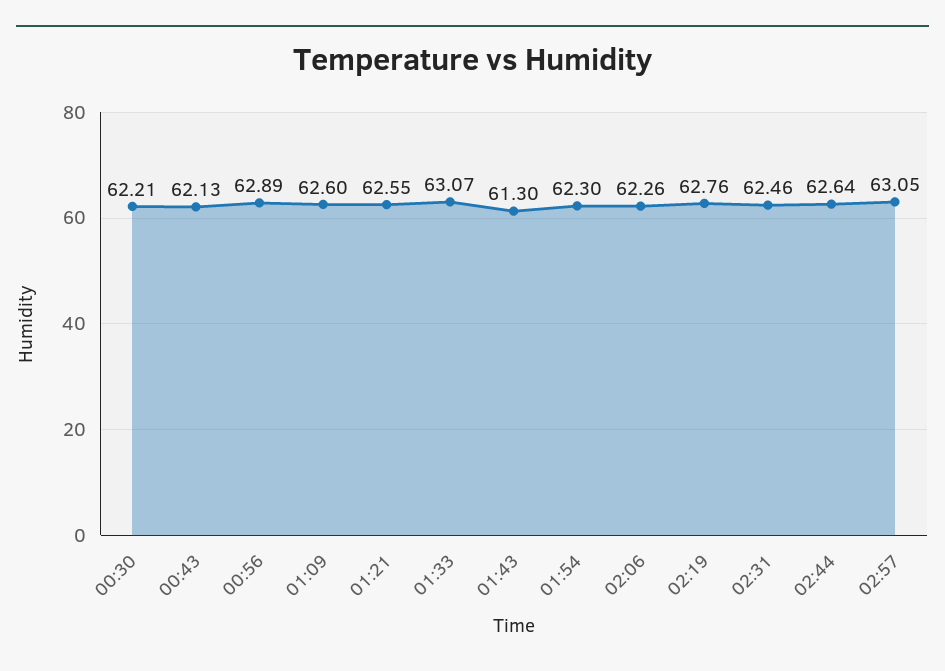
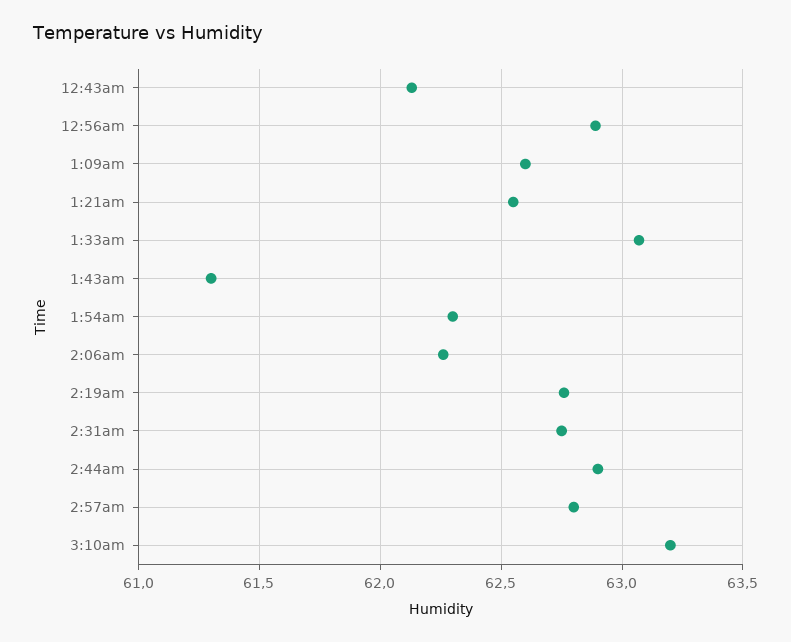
00:30: 62.21 -> none
02:31: 62.46 -> 62.75
02:44: 62.64 -> 62.9
02:57: 63.05 -> 62.8
3:10am: none -> 63.2

